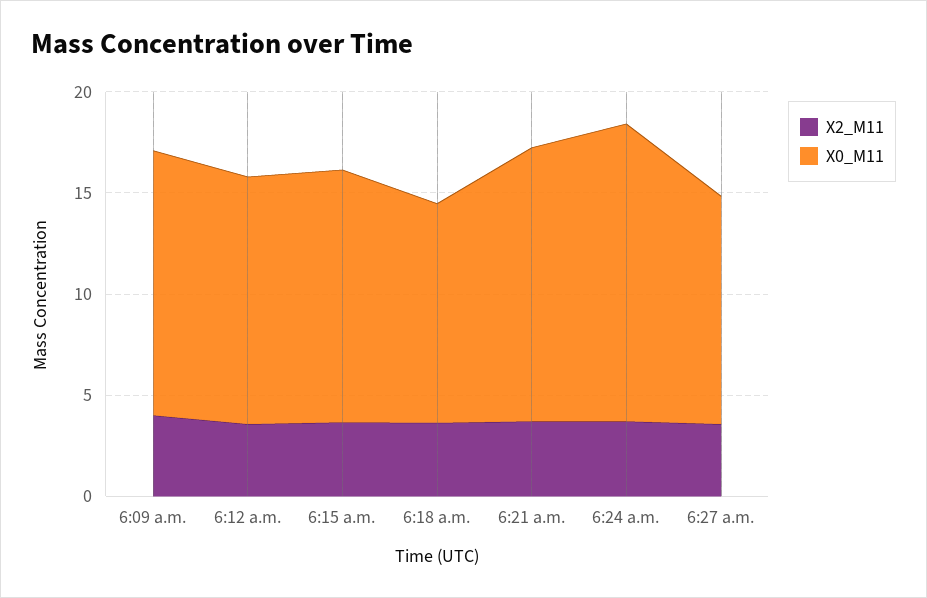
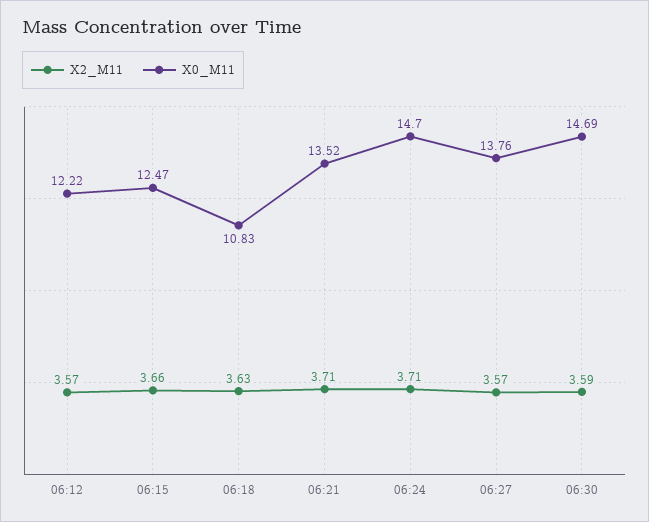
X2_M11, 6:09 a.m.: 4 -> none
X0_M11, 6:09 a.m.: 13 -> none
X0_M11, 6:27 a.m.: 11 -> 13.76
X2_M11, 06:30: none -> 3.59
X0_M11, 06:30: none -> 14.69

